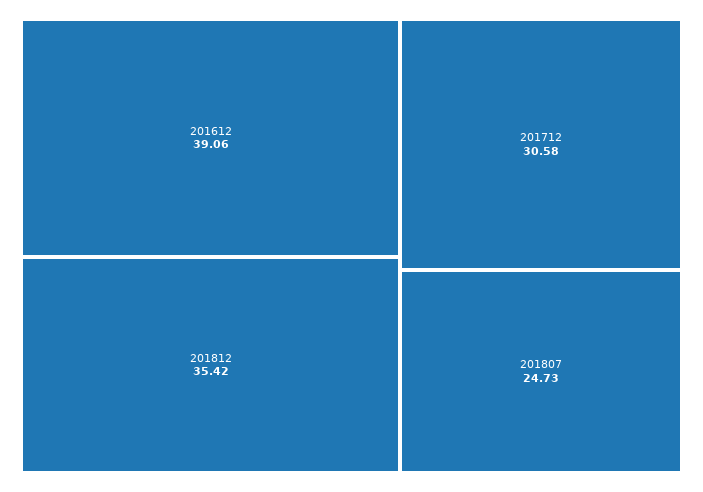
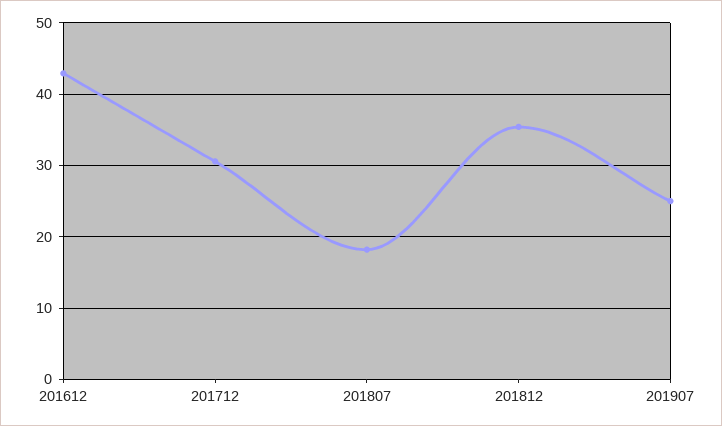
201612: 39.06 -> 43
201807: 24.73 -> 18
201907: none -> 25

